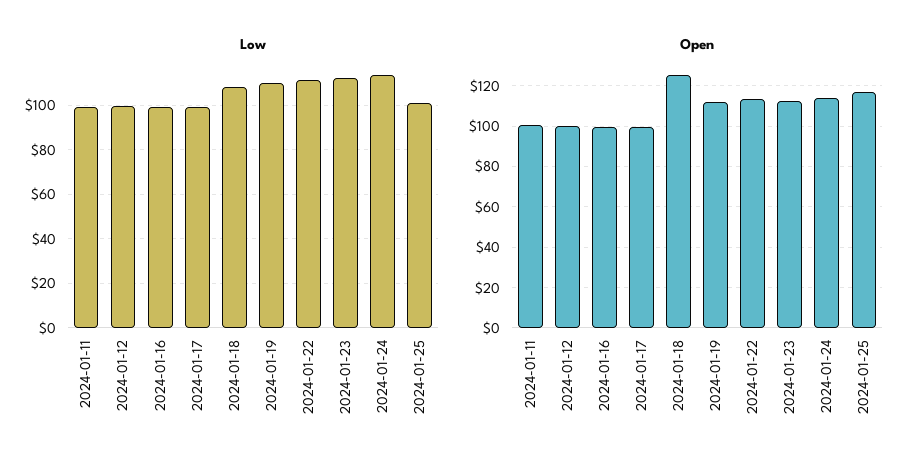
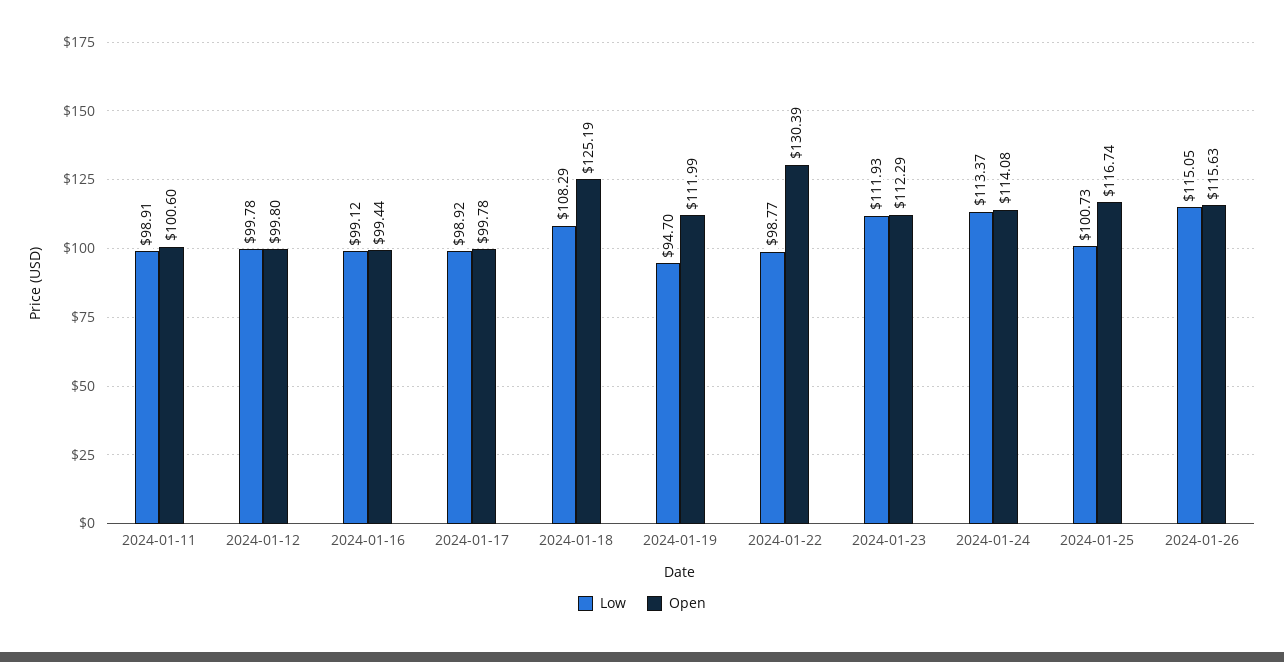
Low, 2024-01-19: 110 -> 94.7
Low, 2024-01-22: 110 -> 98.77
Open, 2024-01-22: 115 -> 130.39
Low, 2024-01-26: none -> 115.05
Open, 2024-01-26: none -> 115.63

